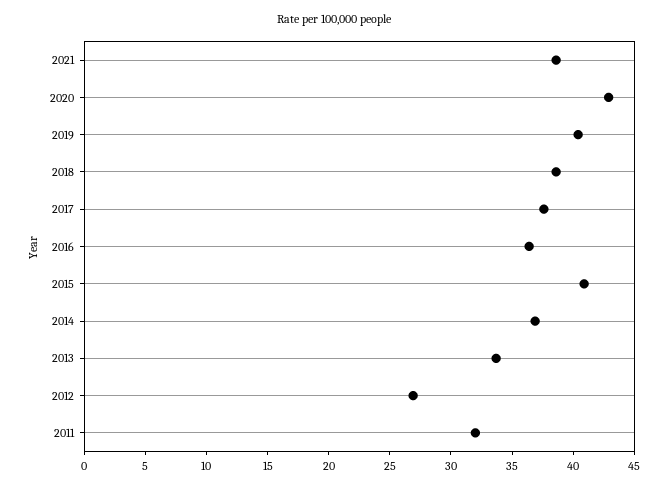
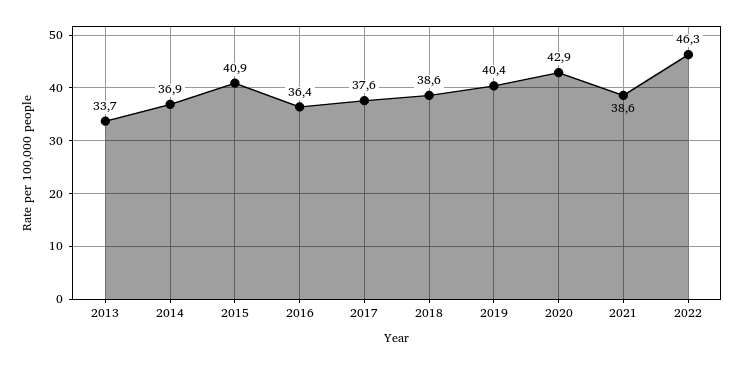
2012: 27 -> none
2011: 32 -> none
2022: none -> 46.3

